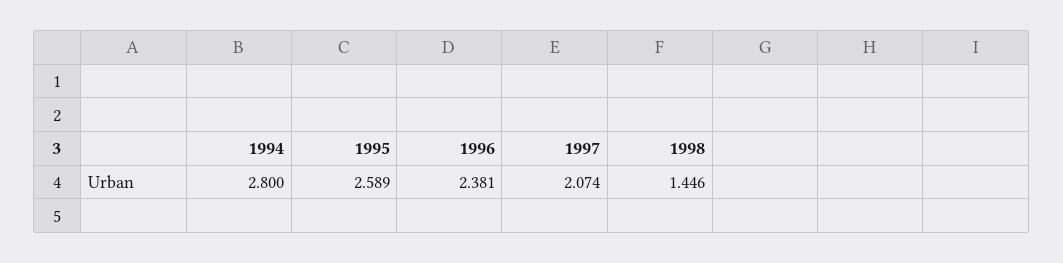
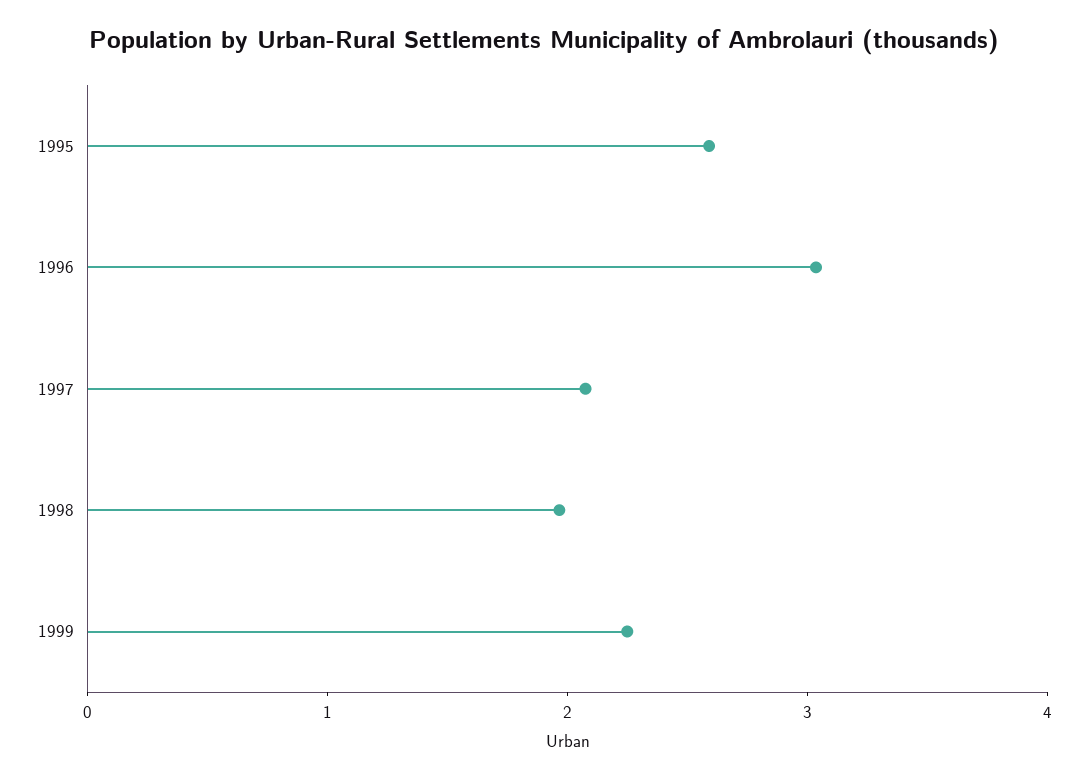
1994: 2.8 -> none
1996: 2.381 -> 3
1998: 1.446 -> 2
1999: none -> 2.2

